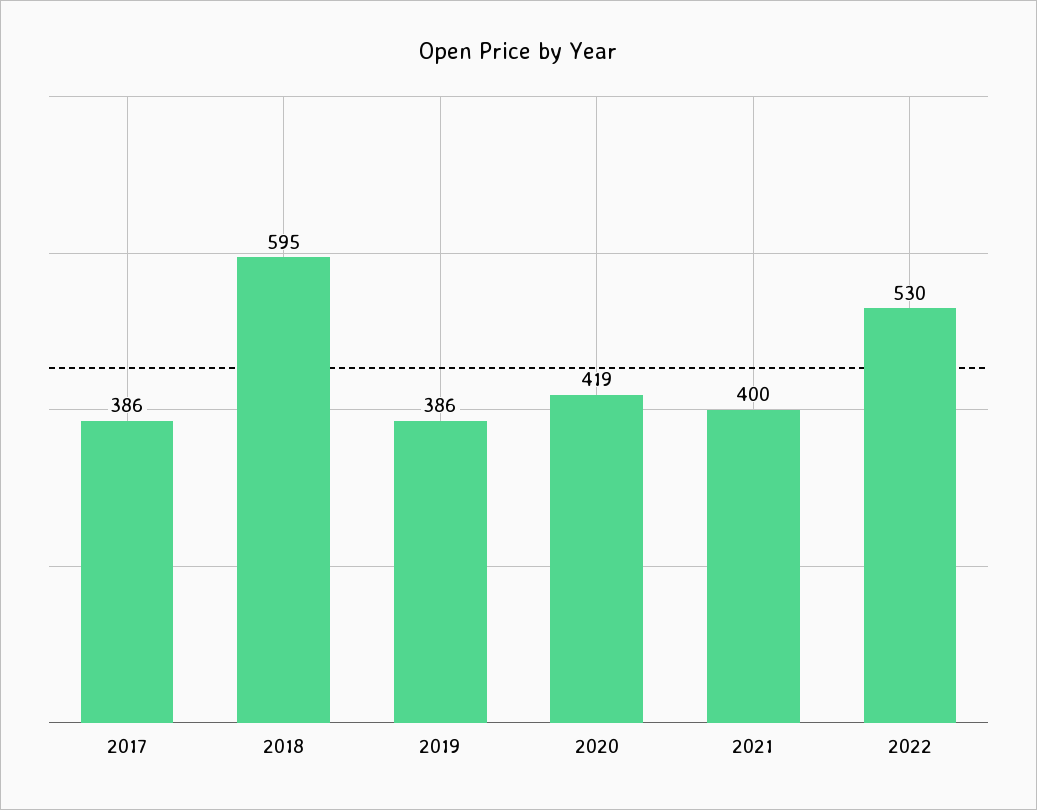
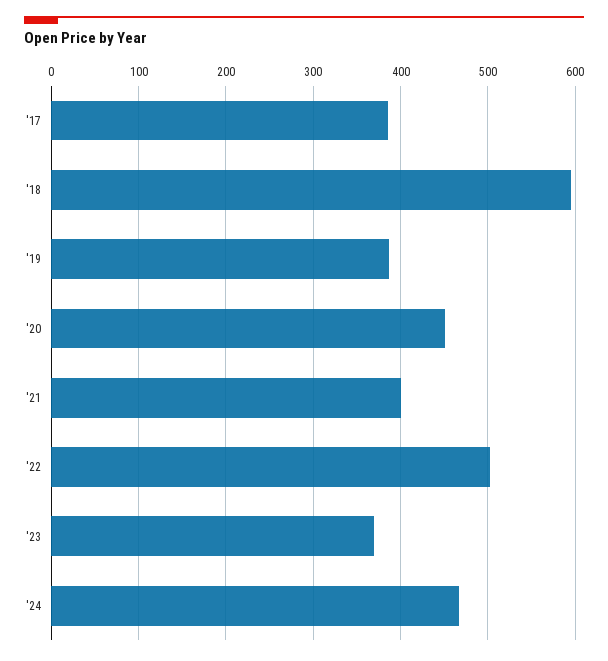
2020: 419 -> 450
2022: 530 -> 500
'23: none -> 370
'24: none -> 470

